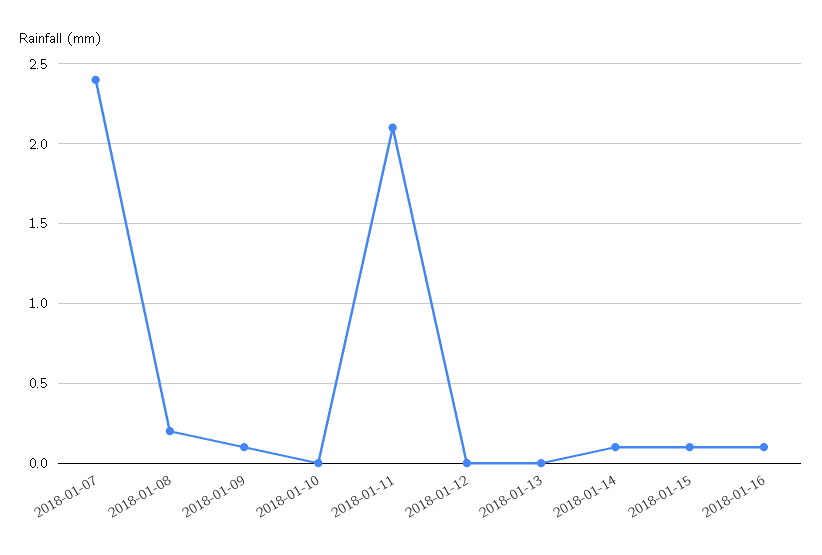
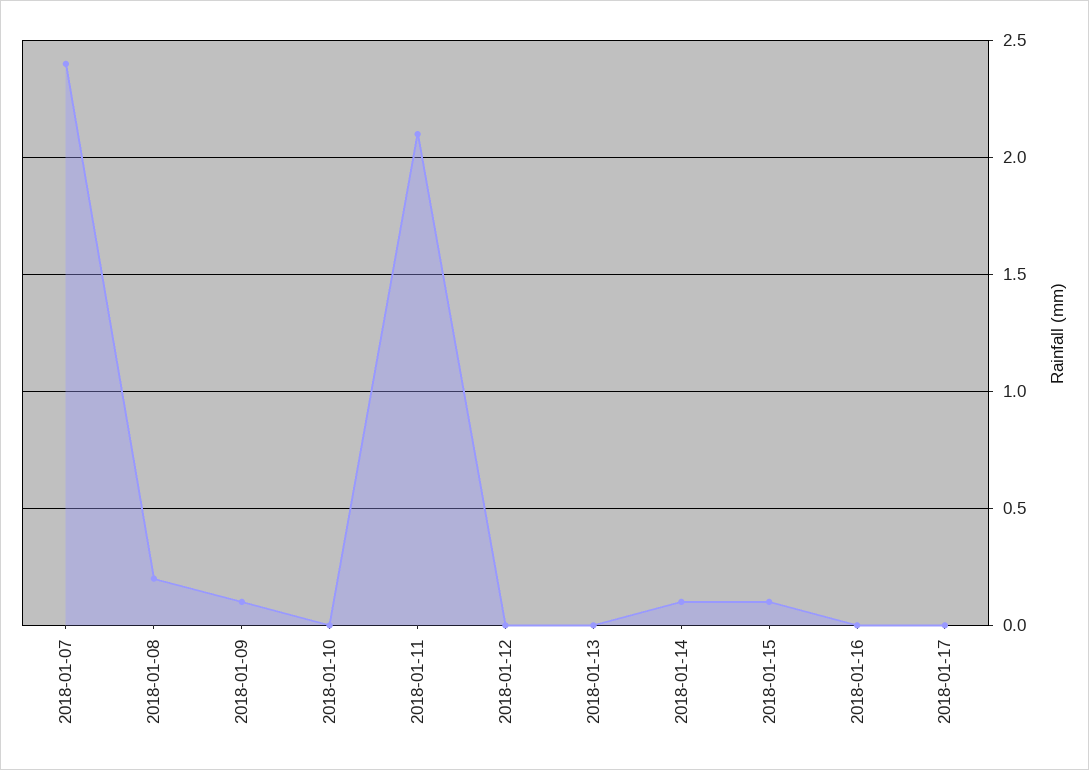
2018-01-16: 0.1 -> 0
2018-01-17: none -> 0

